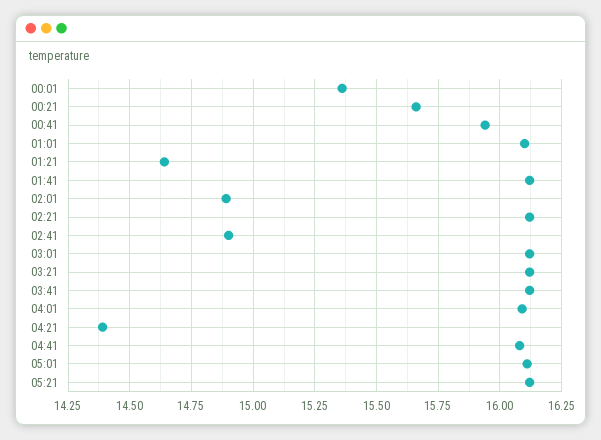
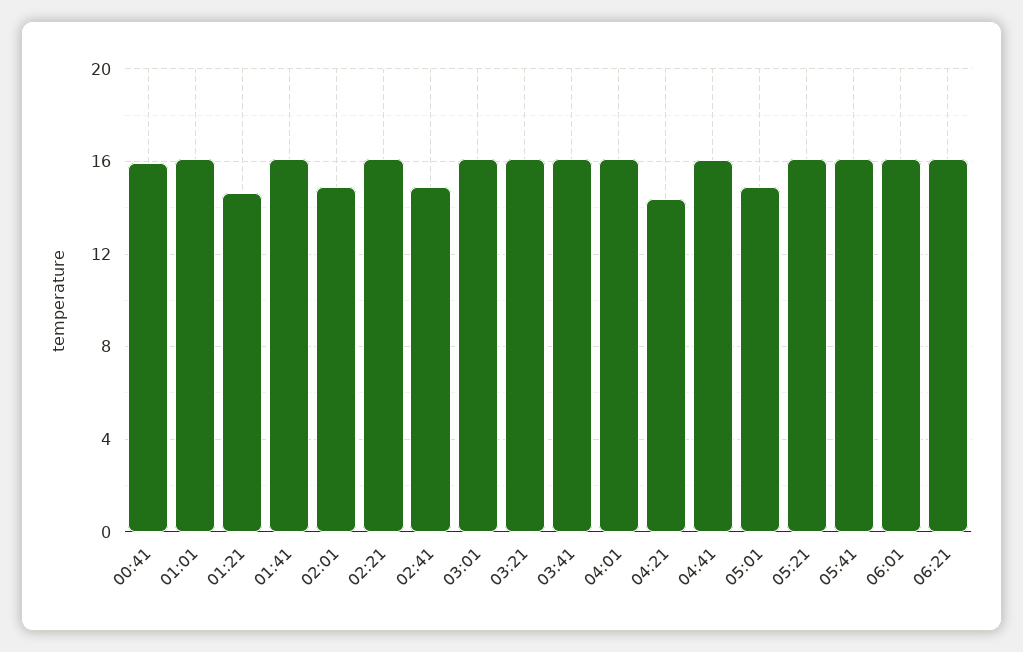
00:01: 15.35 -> none
00:21: 15.65 -> none
05:01: 16.1 -> 15
05:41: none -> 16
06:01: none -> 16
06:21: none -> 16

